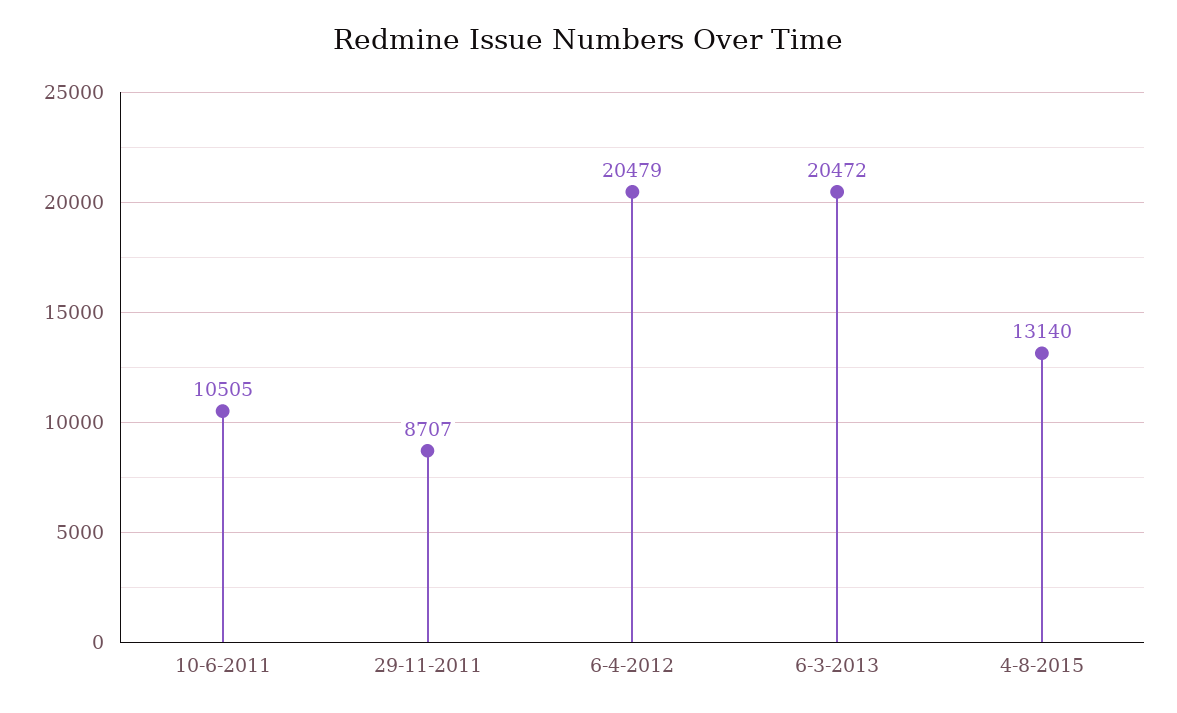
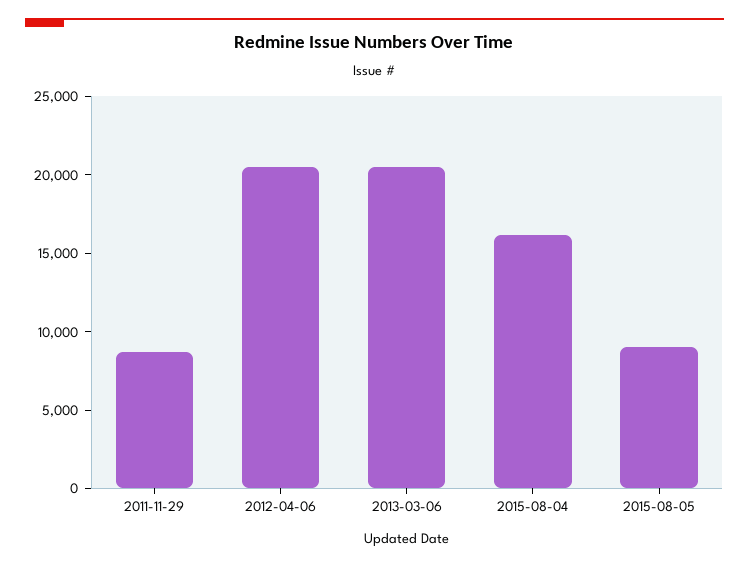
10-6-2011: 10505 -> none
4-8-2015: 13140 -> 16000
2015-08-05: none -> 9000

